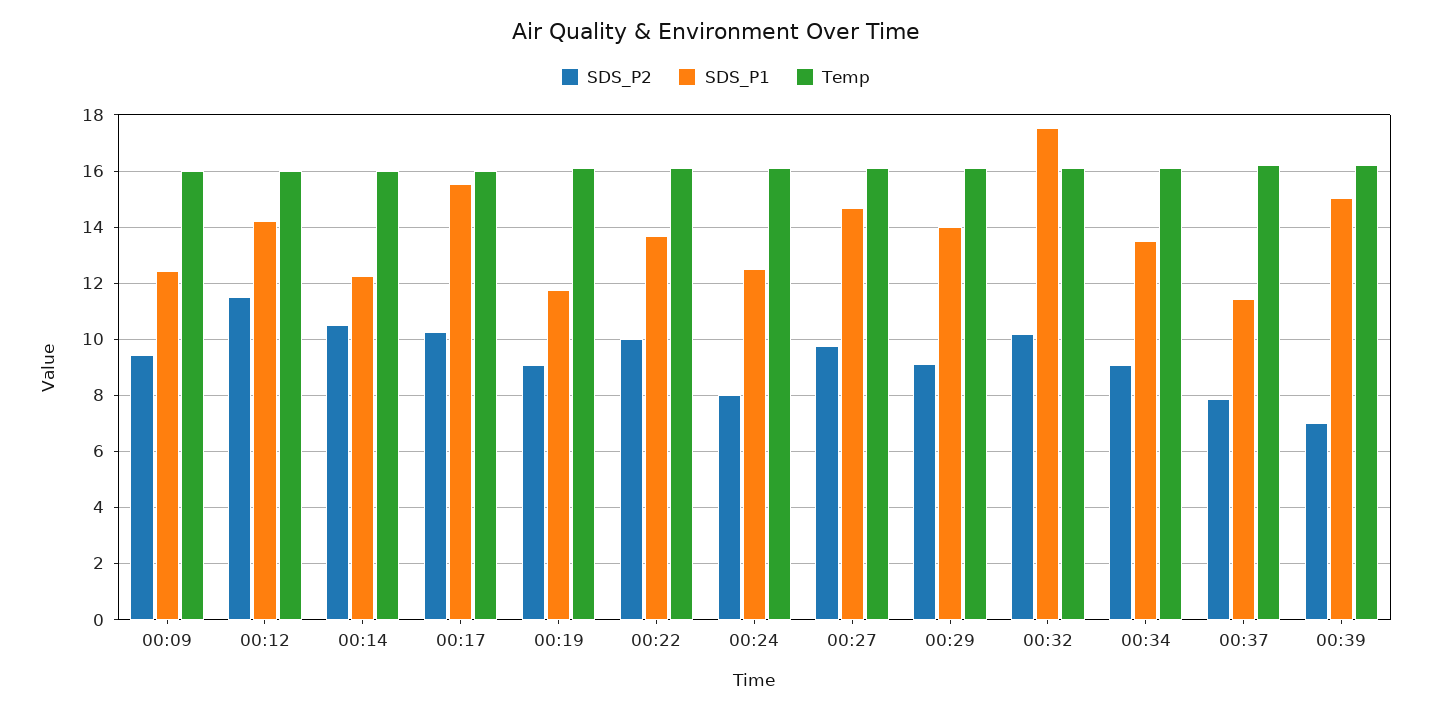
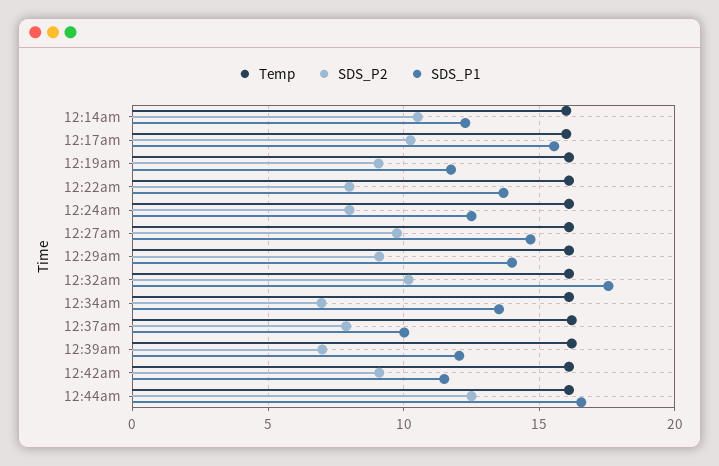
SDS_P2, 00:09: 9.5 -> none
SDS_P1, 00:09: 12.5 -> none
Temp, 00:09: 16 -> none
SDS_P2, 00:12: 11.5 -> none
SDS_P1, 00:12: 14.25 -> none
Temp, 00:12: 16 -> none
SDS_P2, 00:22: 10 -> 8
SDS_P2, 00:34: 9 -> 7
SDS_P1, 00:37: 11.5 -> 10
SDS_P1, 00:39: 15 -> 12
Temp, 12:42am: none -> 16
SDS_P2, 12:42am: none -> 9
SDS_P1, 12:42am: none -> 11.5
Temp, 12:44am: none -> 16
SDS_P2, 12:44am: none -> 12.5
SDS_P1, 12:44am: none -> 16.5

